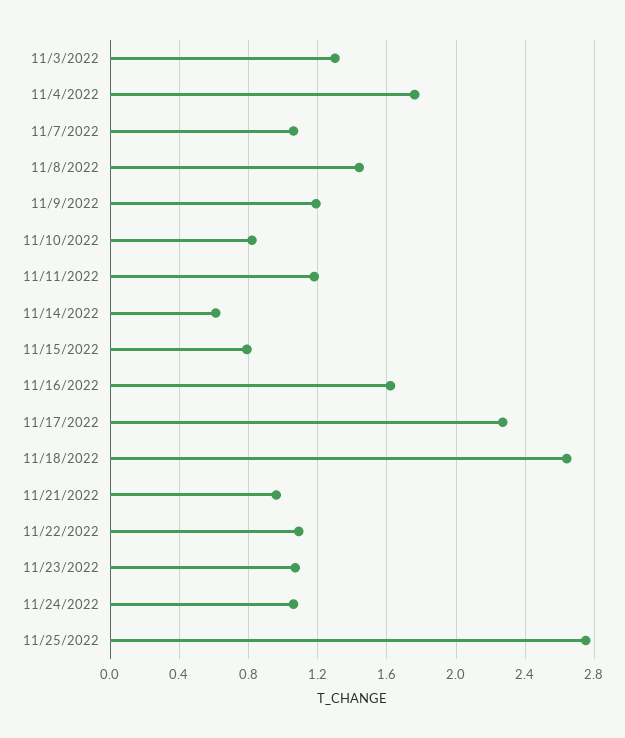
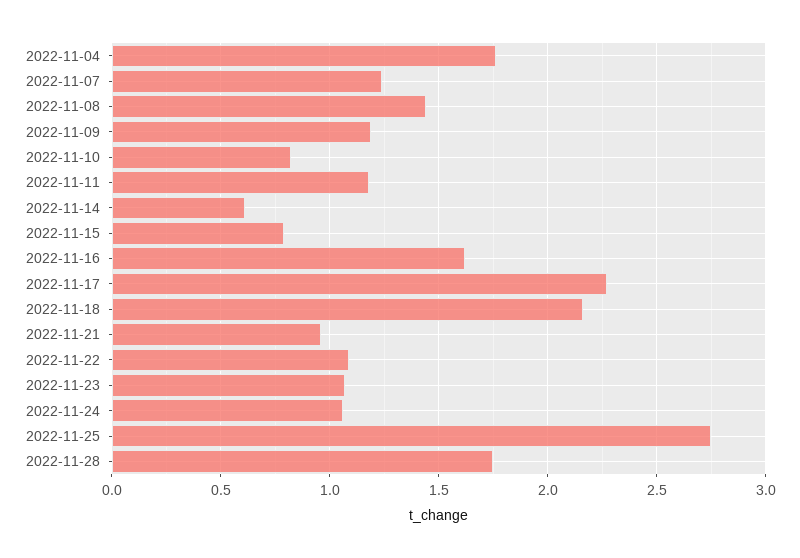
11/3/2022: 1.3 -> none
11/7/2022: 1.05 -> 1.25
11/18/2022: 2.65 -> 2.15
2022-11-28: none -> 1.75

